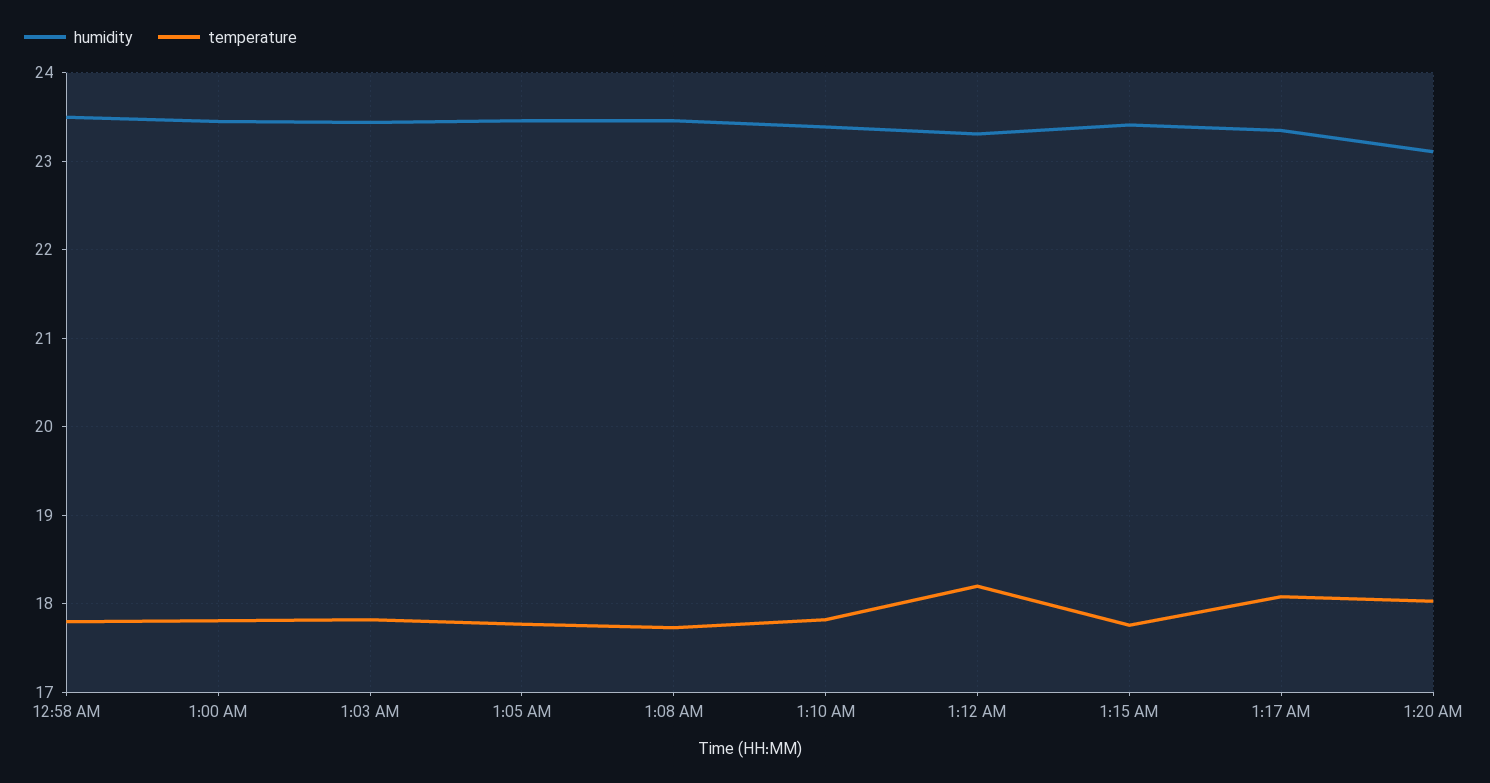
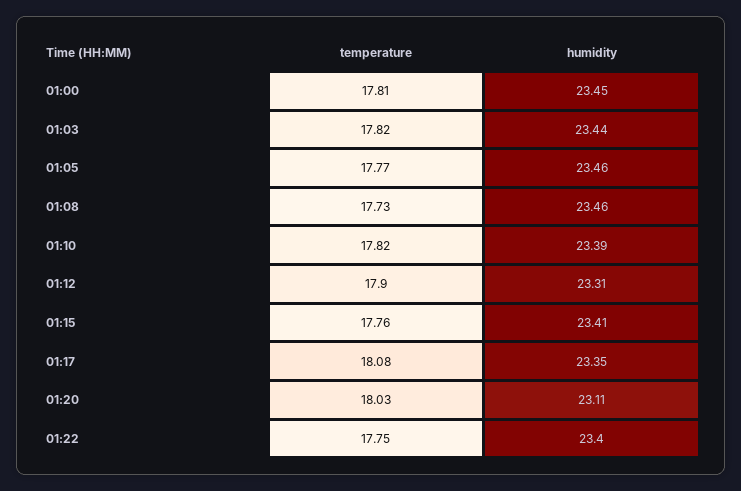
humidity, 12:58 AM: 23.5 -> none
temperature, 12:58 AM: 17.8 -> none
temperature, 1:12 AM: 18.2 -> 17.9
temperature, 01:22: none -> 17.75
humidity, 01:22: none -> 23.4

